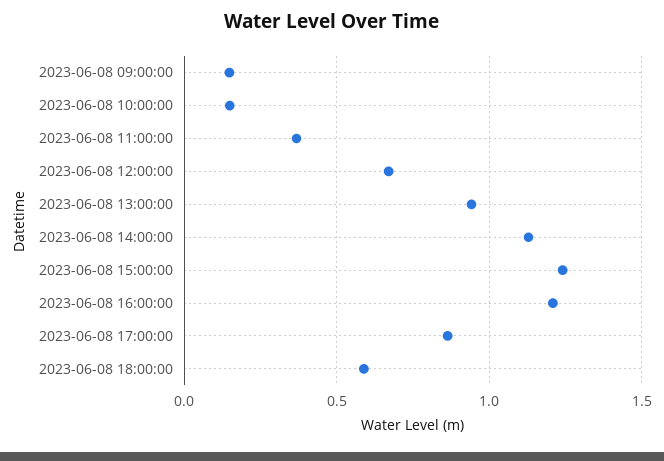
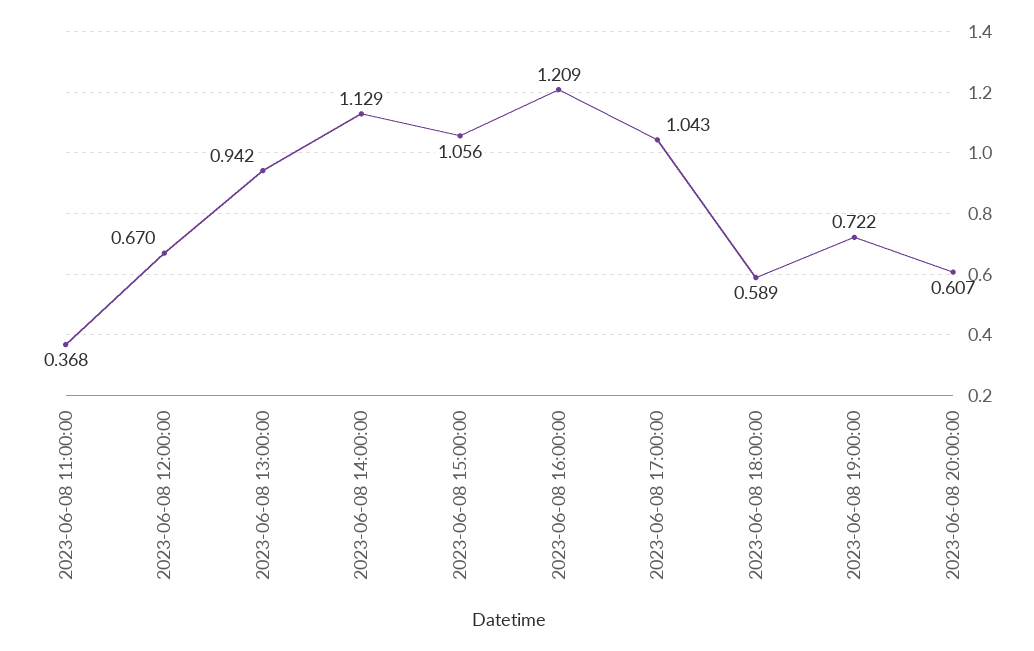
2023-06-08 09:00:00: 0.15 -> none
2023-06-08 10:00:00: 0.15 -> none
2023-06-08 15:00:00: 1.25 -> 1.056
2023-06-08 17:00:00: 0.85 -> 1.043
2023-06-08 19:00:00: none -> 0.722
2023-06-08 20:00:00: none -> 0.607

